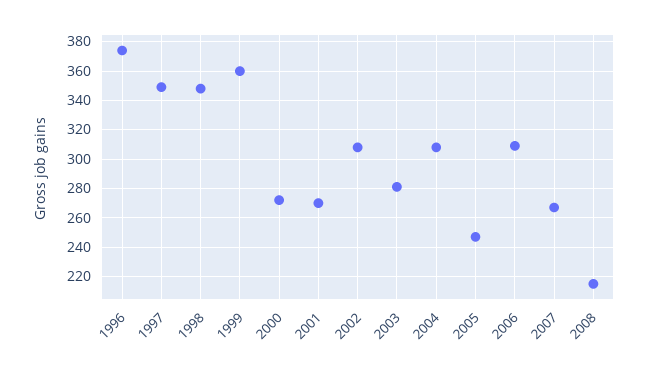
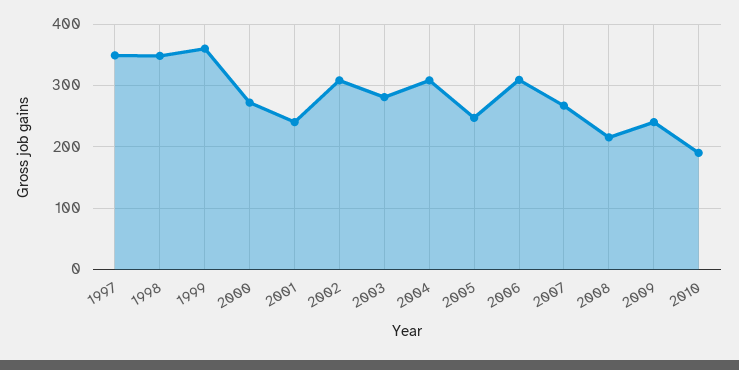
1996: 375 -> none
2001: 270 -> 240
2009: none -> 240
2010: none -> 190

